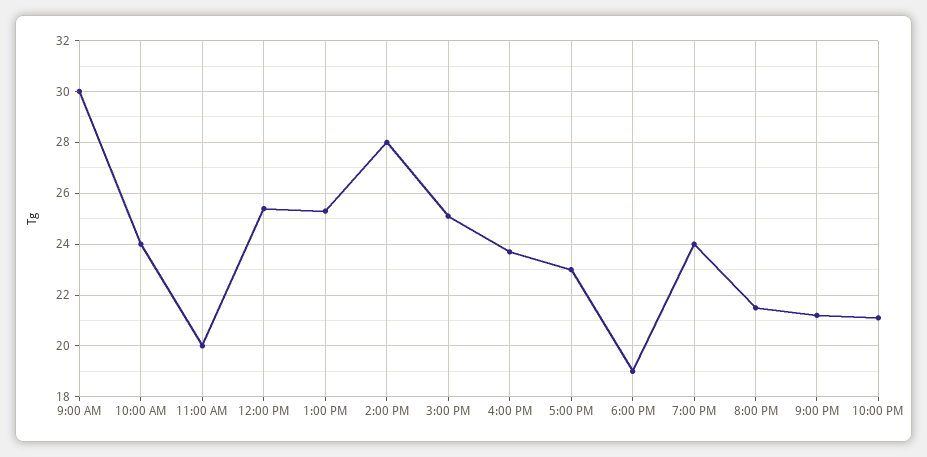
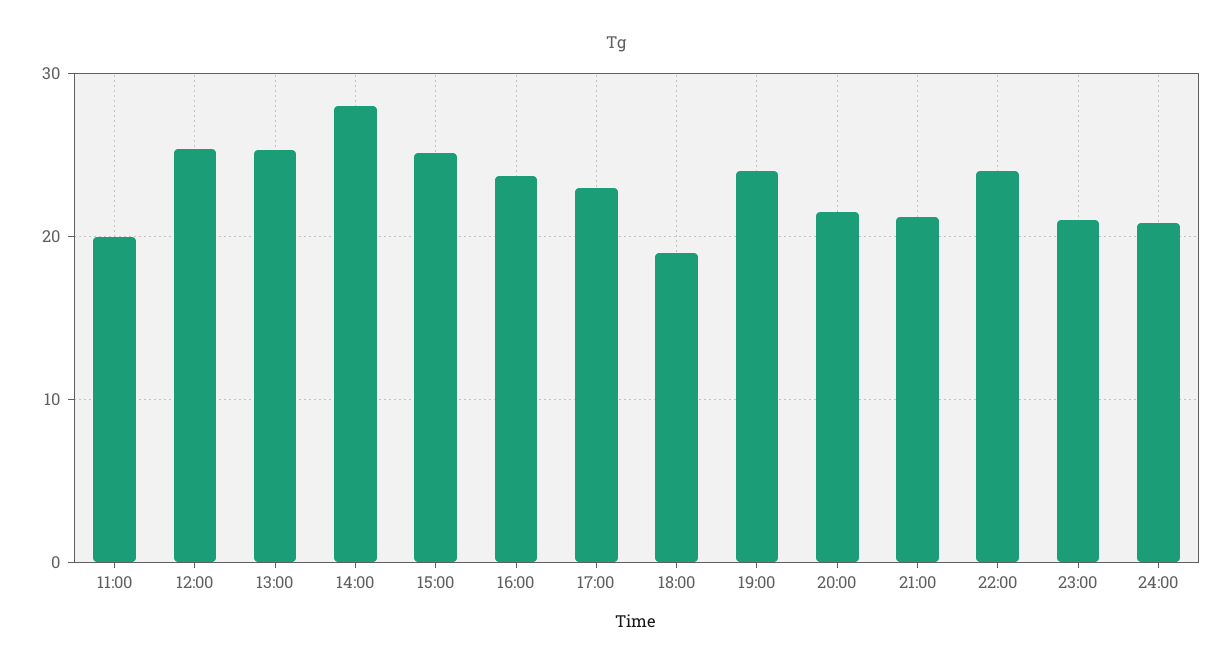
9:00 AM: 30 -> none
10:00 AM: 24 -> none
10:00 PM: 21 -> 24
23:00: none -> 21
24:00: none -> 21

